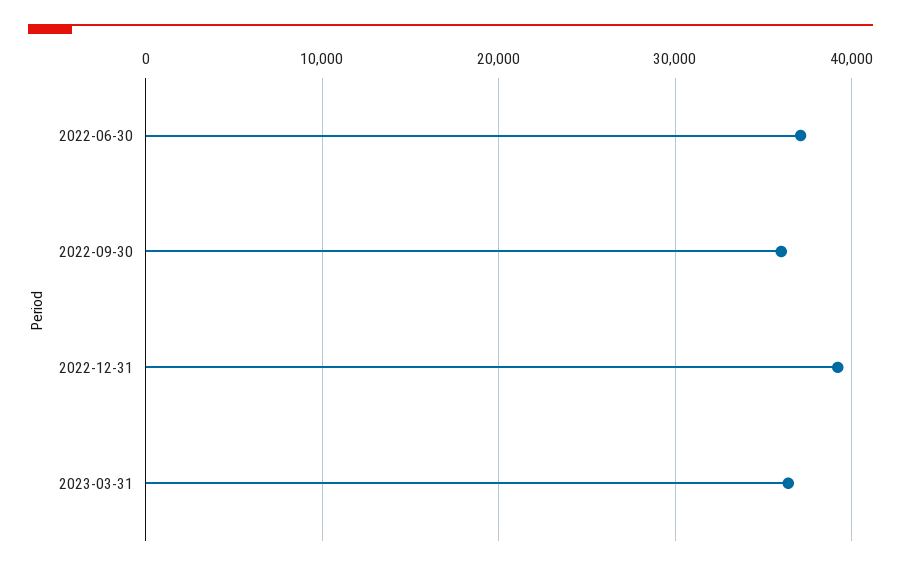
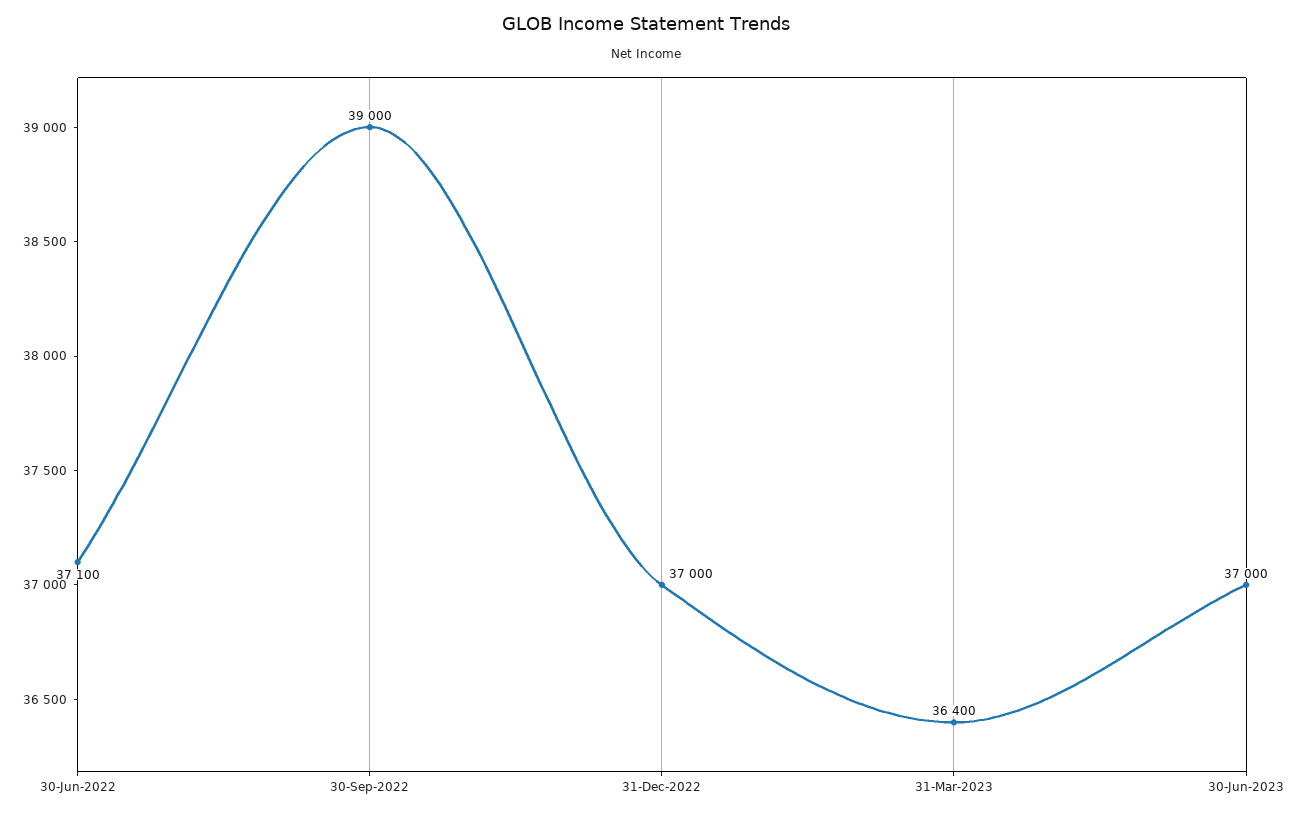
2022-09-30: 36000 -> 39000
2022-12-31: 39000 -> 37000
30-Jun-2023: none -> 37000

